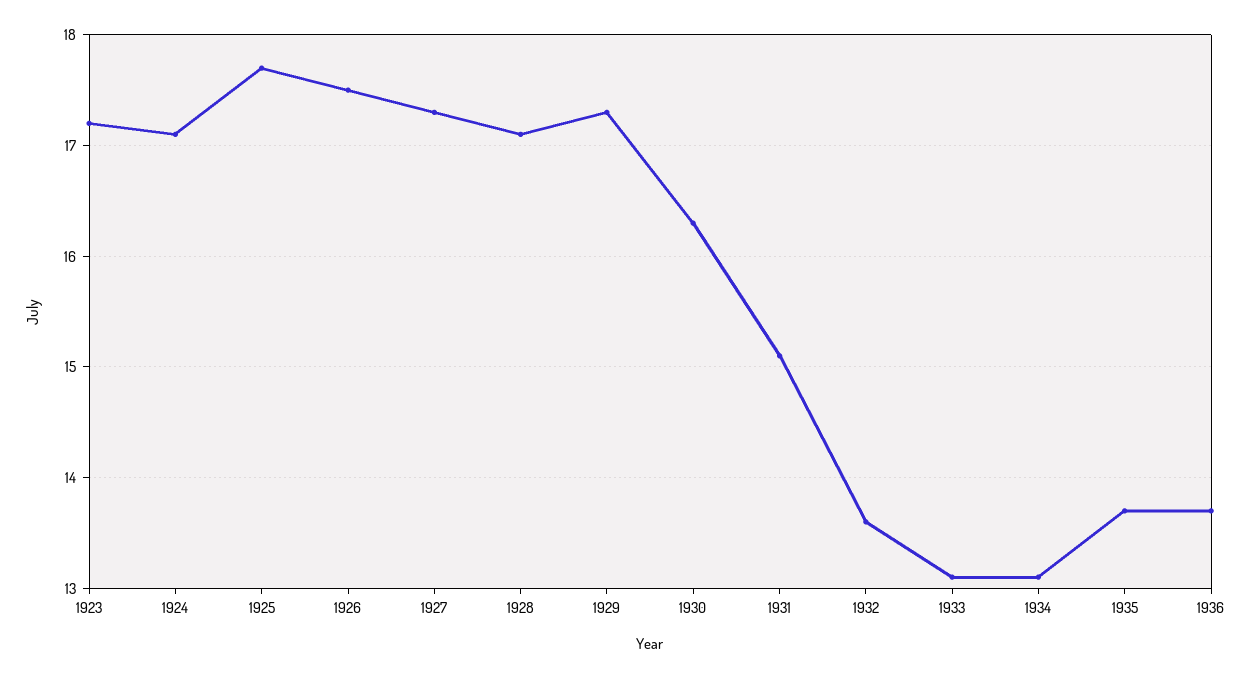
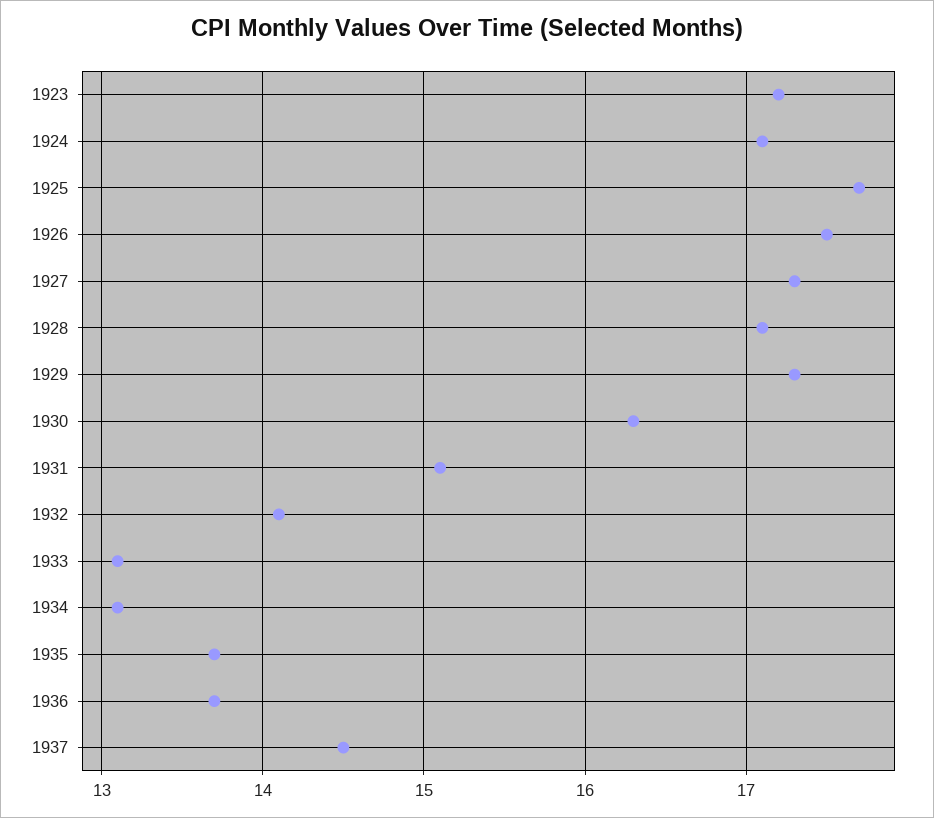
1932: 13.6 -> 14.1
1937: none -> 14.5

